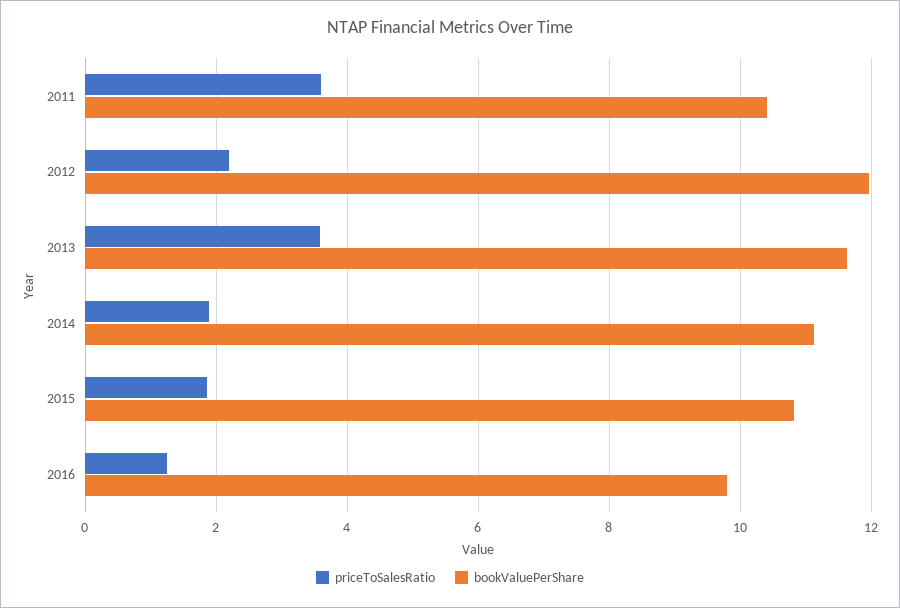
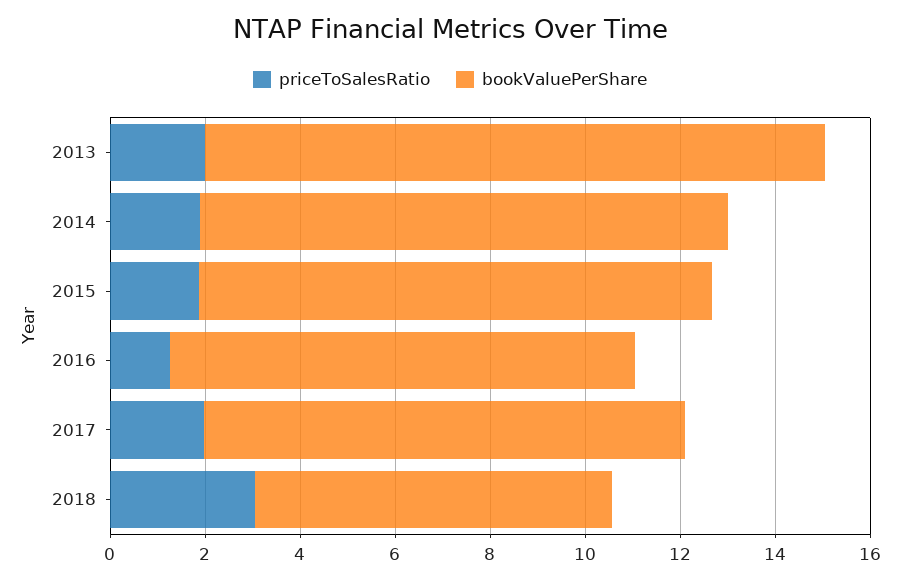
priceToSalesRatio, 2011: 3.6 -> none
bookValuePerShare, 2011: 10.4 -> none
priceToSalesRatio, 2012: 2.2 -> none
bookValuePerShare, 2012: 12 -> none
priceToSalesRatio, 2013: 3.6 -> 2
bookValuePerShare, 2013: 11.6 -> 13
priceToSalesRatio, 2017: none -> 2
bookValuePerShare, 2017: none -> 10
priceToSalesRatio, 2018: none -> 3
bookValuePerShare, 2018: none -> 7.5

